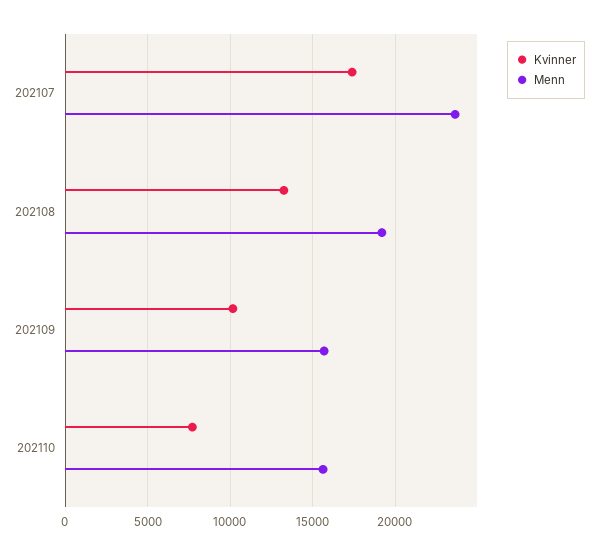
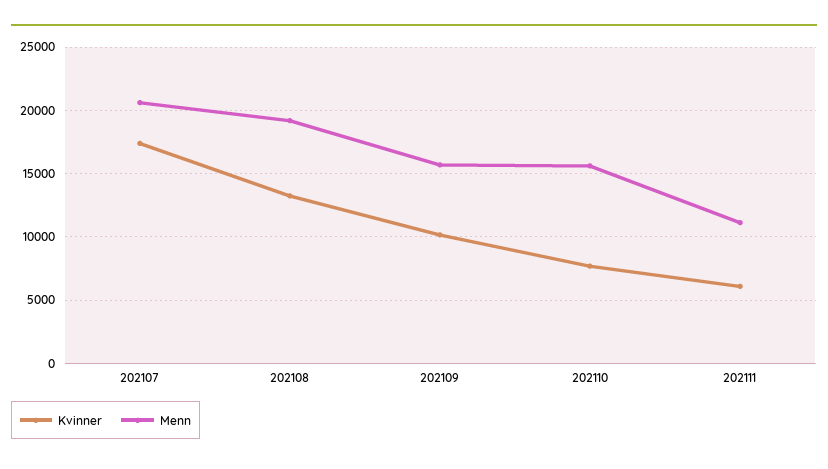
Menn, 202107: 23500 -> 20500
Kvinner, 202111: none -> 6000
Menn, 202111: none -> 11000

